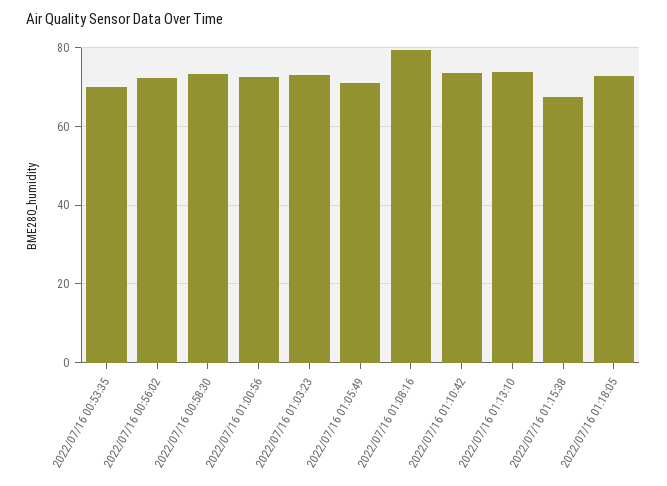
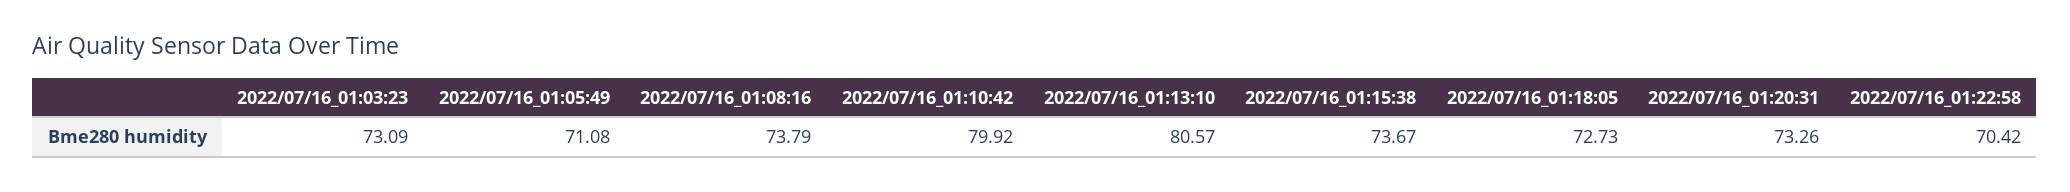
2022/07/16 00:53:35: 70 -> none
2022/07/16 00:56:02: 72 -> none
2022/07/16 00:58:30: 74 -> none
2022/07/16 01:00:56: 72 -> none
2022/07/16 01:08:16: 80 -> 73.79
2022/07/16 01:10:42: 74 -> 79.92
2022/07/16 01:13:10: 74 -> 80.57
2022/07/16 01:15:38: 68 -> 73.67
2022/07/16_01:20:31: none -> 73.26
2022/07/16_01:22:58: none -> 70.42

